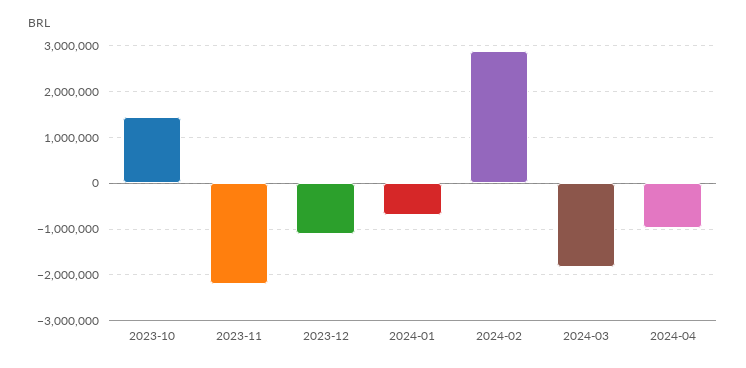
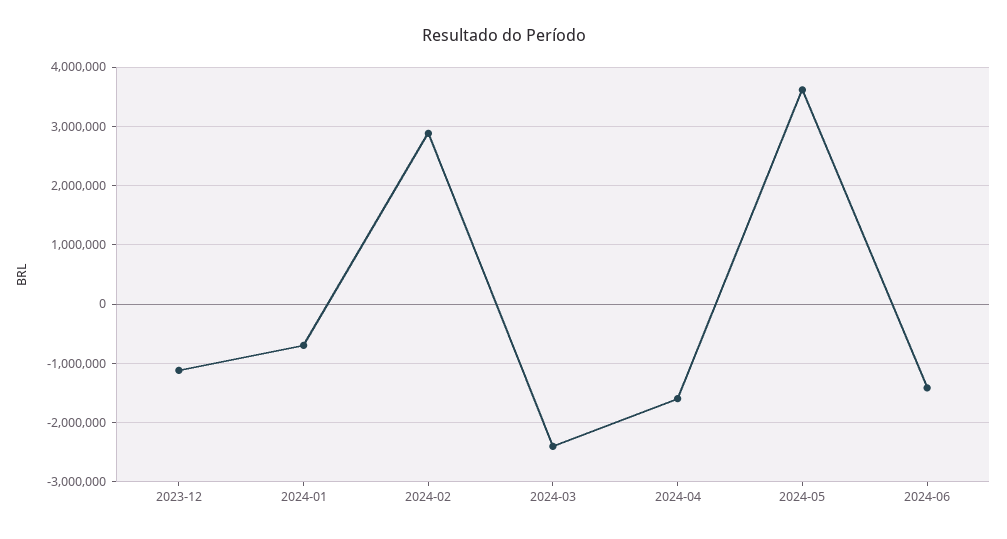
2023-10: 1400000 -> none
2023-11: -2200000 -> none
2024-03: -1800000 -> -2400000
2024-04: -1000000 -> -1600000
2024-05: none -> 3600000
2024-06: none -> -1400000

